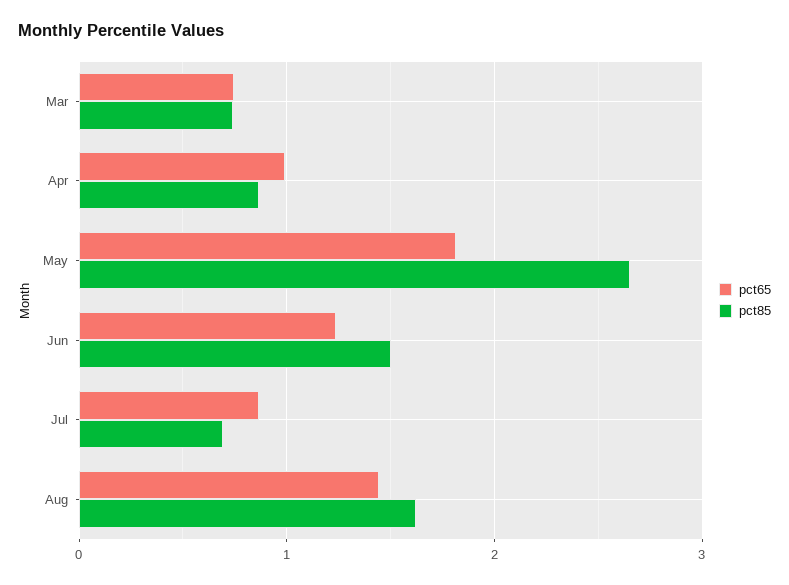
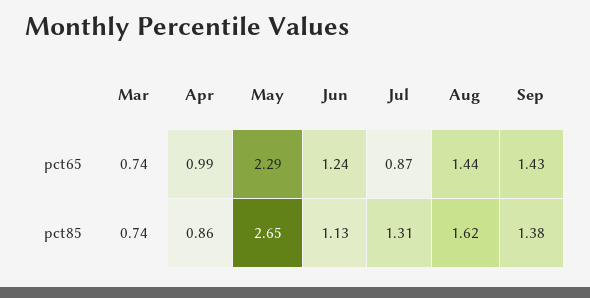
pct65, May: 1.8 -> 2.29
pct85, Jun: 1.5 -> 1.13
pct85, Jul: 0.7 -> 1.31
pct65, Sep: none -> 1.43
pct85, Sep: none -> 1.38

